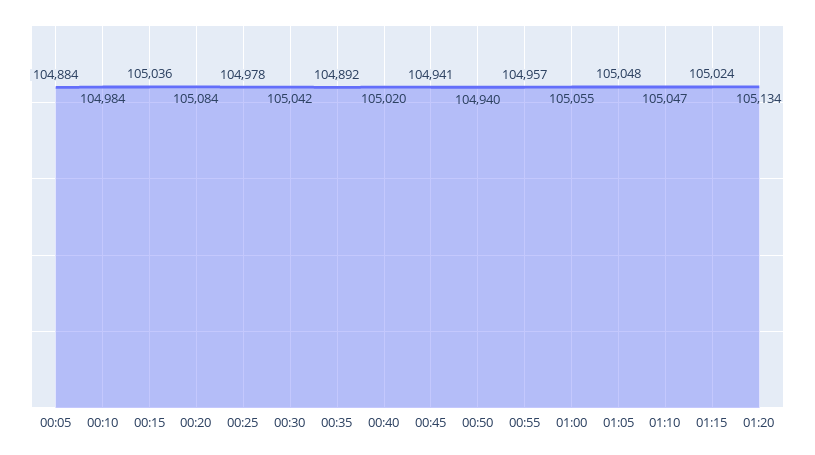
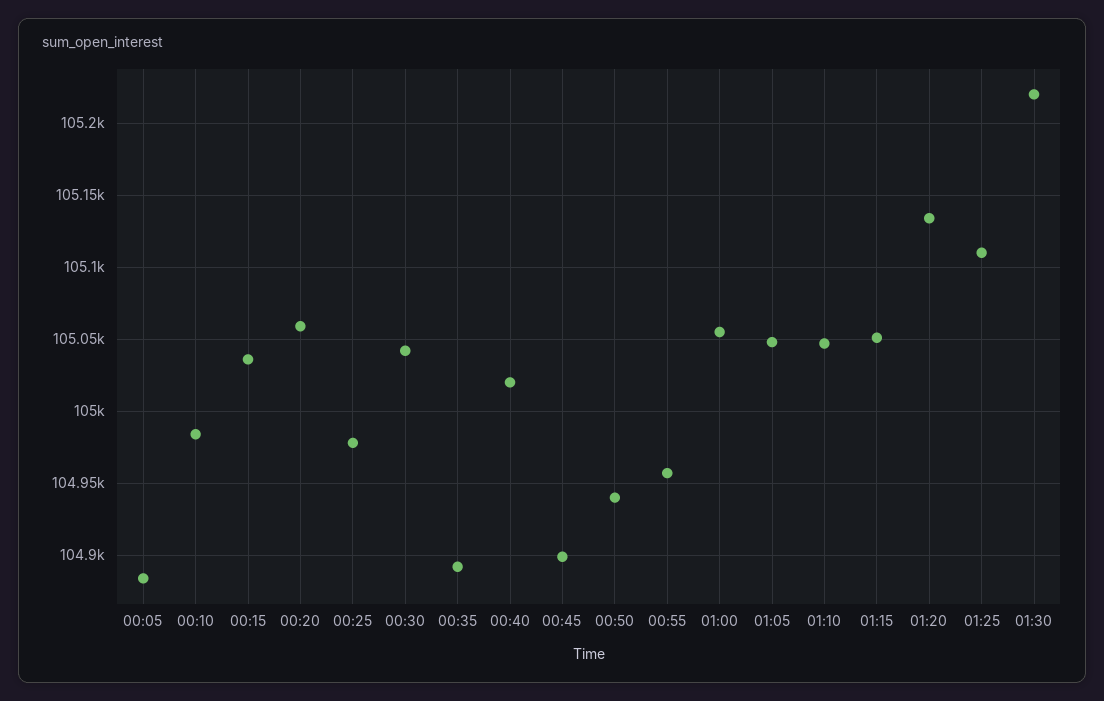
00:20: 105084 -> 105060
00:45: 104941 -> 104900
01:15: 105024 -> 105050
01:25: none -> 105110
01:30: none -> 105220

